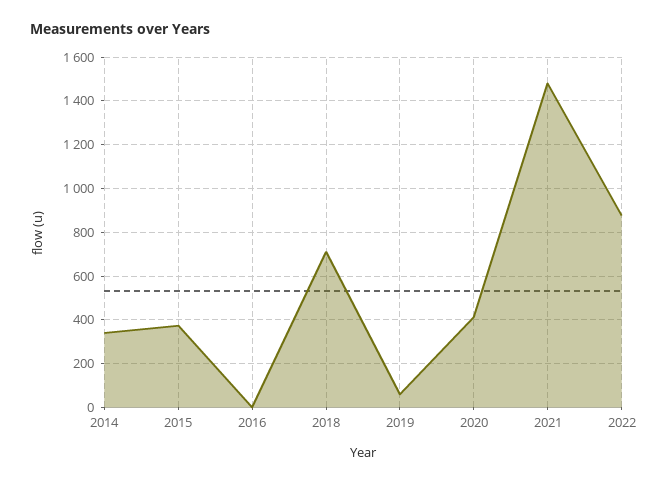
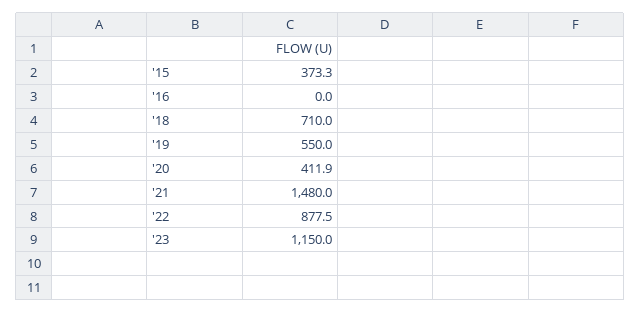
2014: 350 -> none
2019: 50 -> 550
'23: none -> 1150

